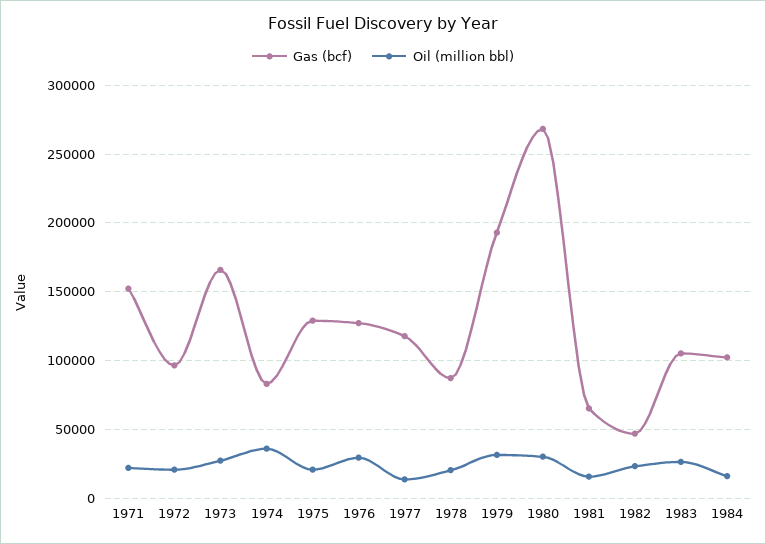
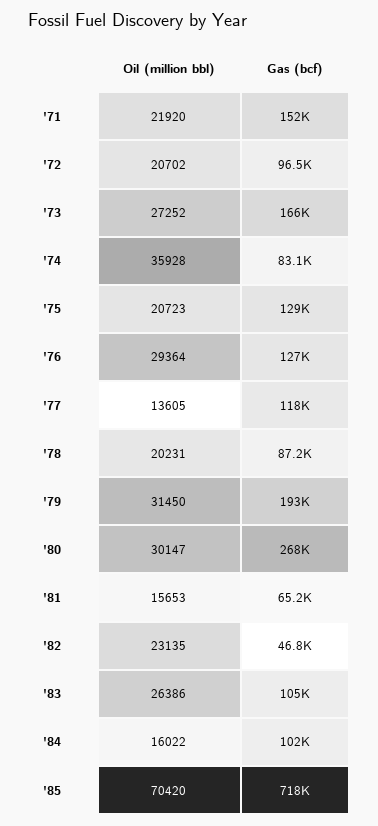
Oil (million bbl), '85: none -> 70420
Gas (bcf), '85: none -> 718000

